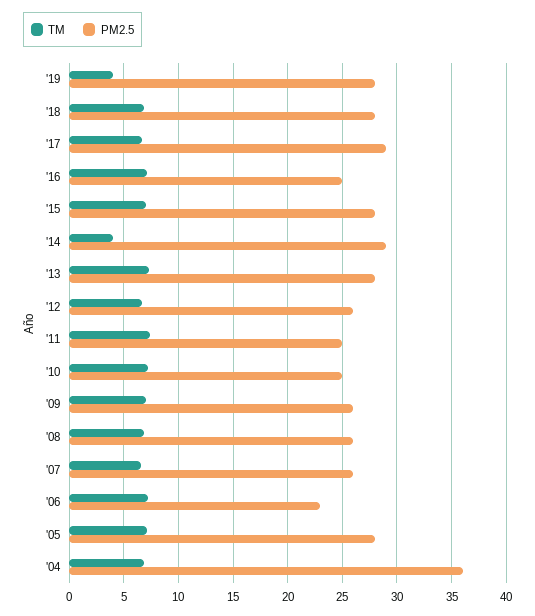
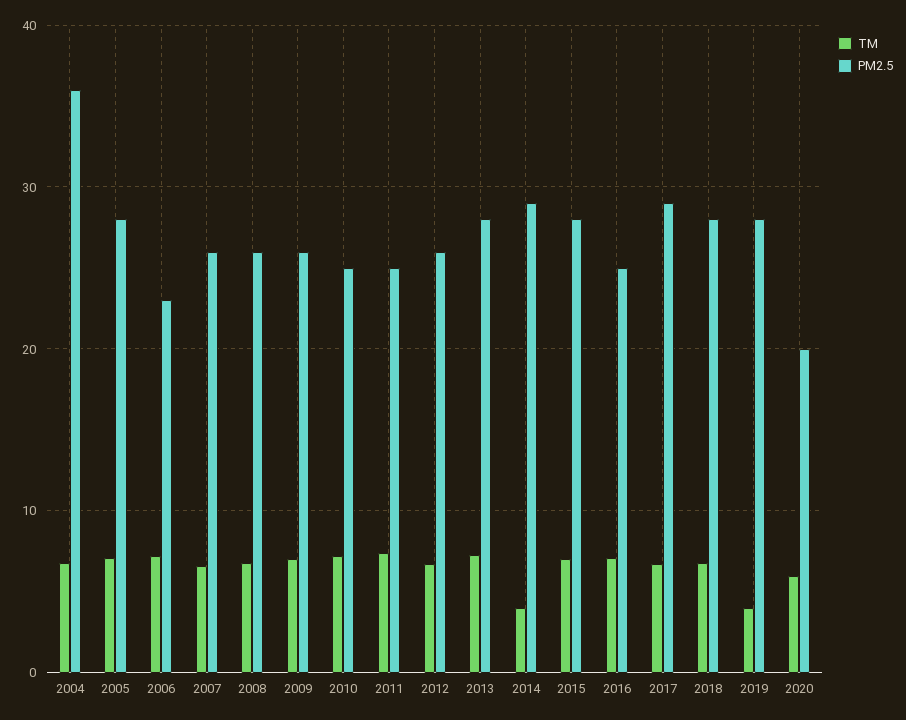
TM, 2020: none -> 6
PM2.5, 2020: none -> 20

